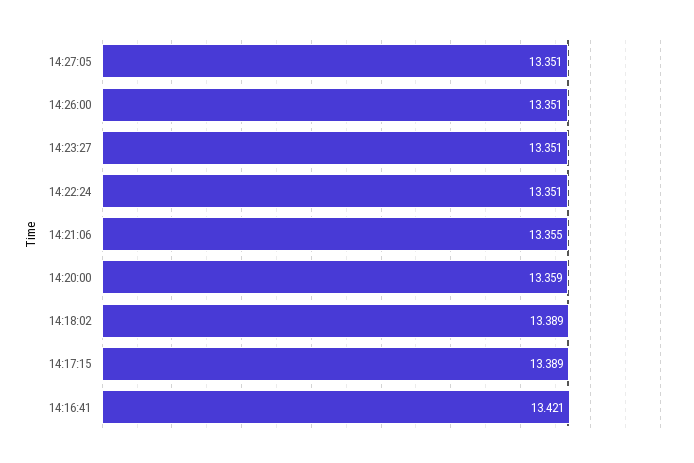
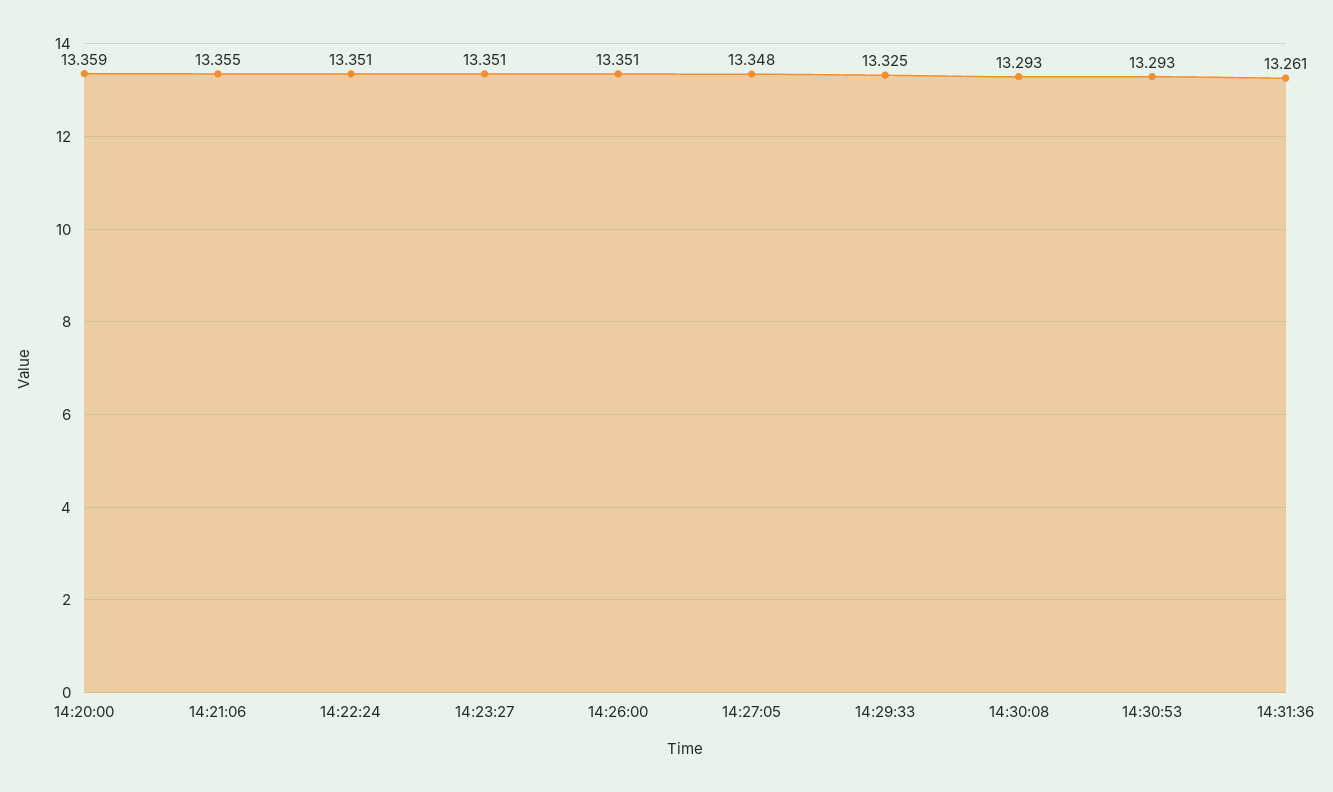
14:27:05: 13.351 -> 13.348
14:18:02: 13.389 -> none
14:17:15: 13.389 -> none
14:16:41: 13.421 -> none
14:29:33: none -> 13.325
14:30:08: none -> 13.293
14:30:53: none -> 13.293
14:31:36: none -> 13.261

